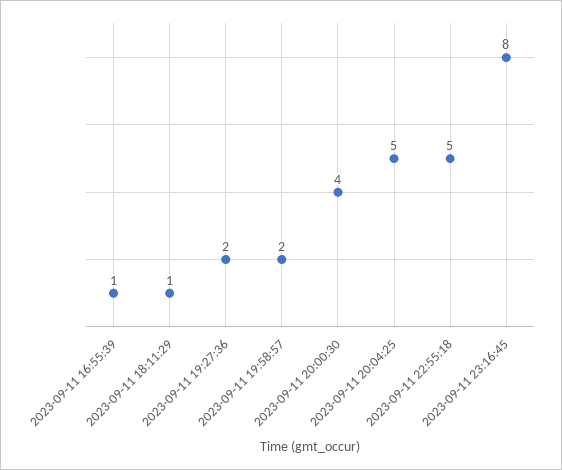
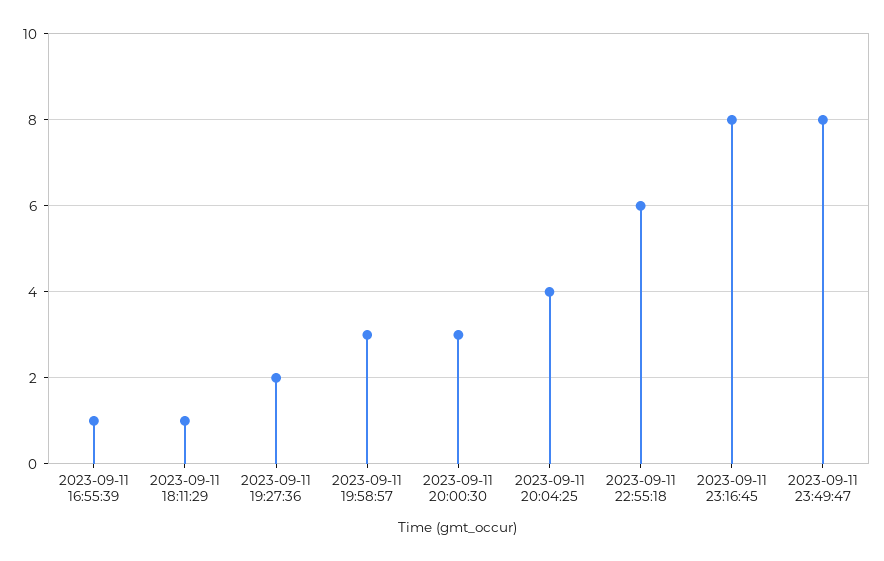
2023-09-11 19:58:57: 2 -> 3
2023-09-11 20:00:30: 4 -> 3
2023-09-11 20:04:25: 5 -> 4
2023-09-11 22:55:18: 5 -> 6
2023-09-11 23:49:47: none -> 8

